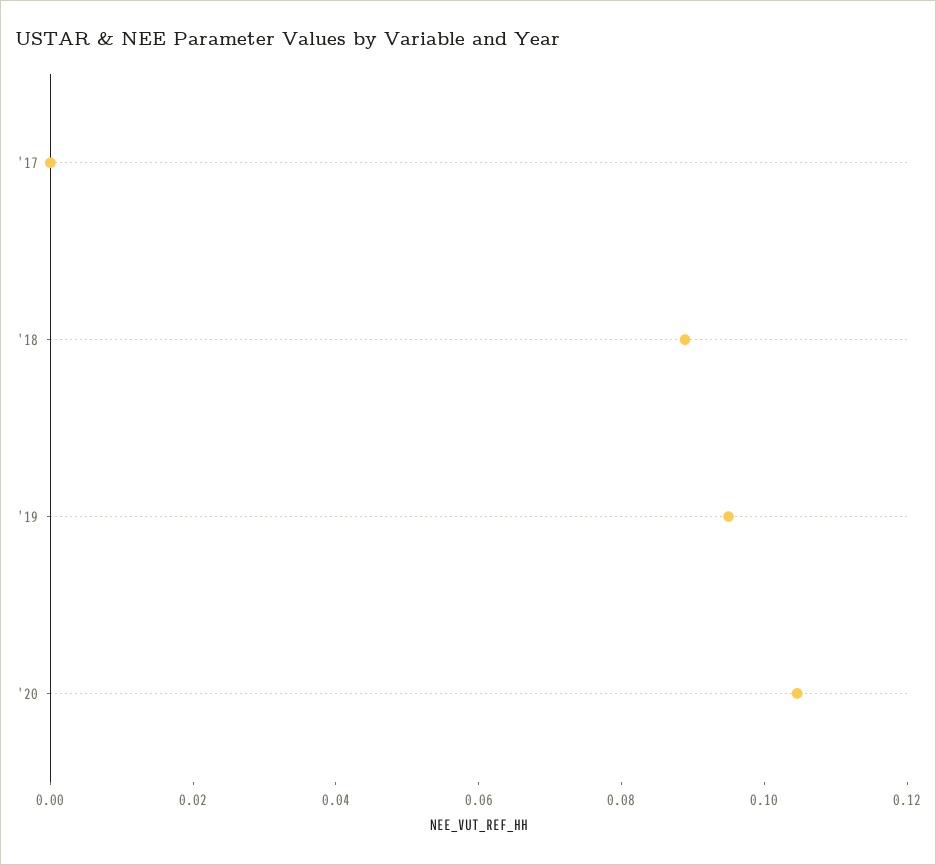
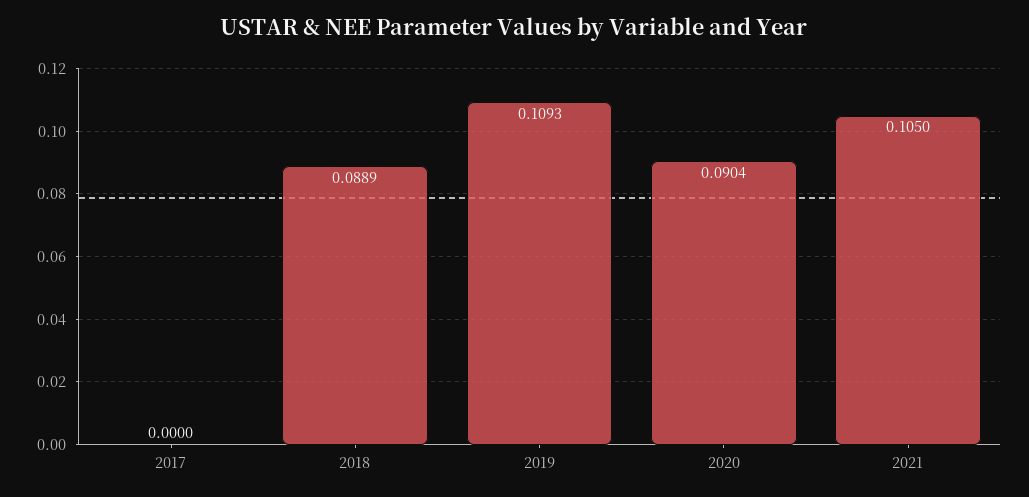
'19: 0.095 -> 0.1093
'20: 0.105 -> 0.0904
2021: none -> 0.105

